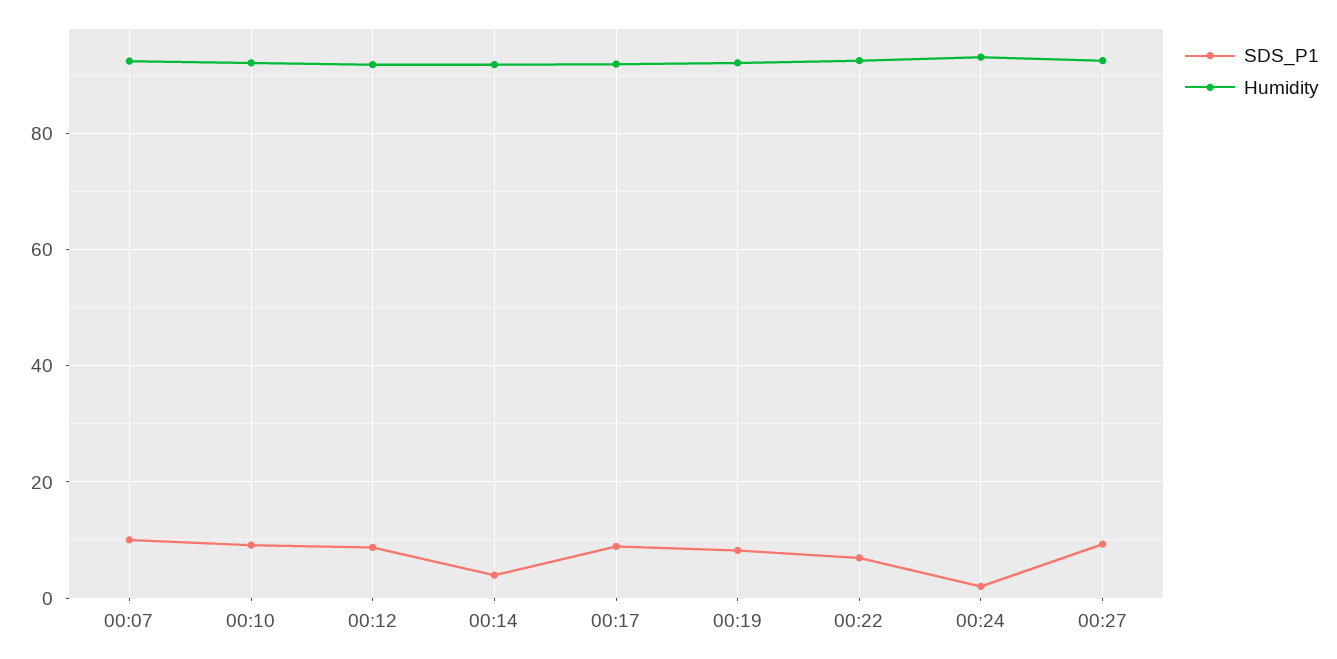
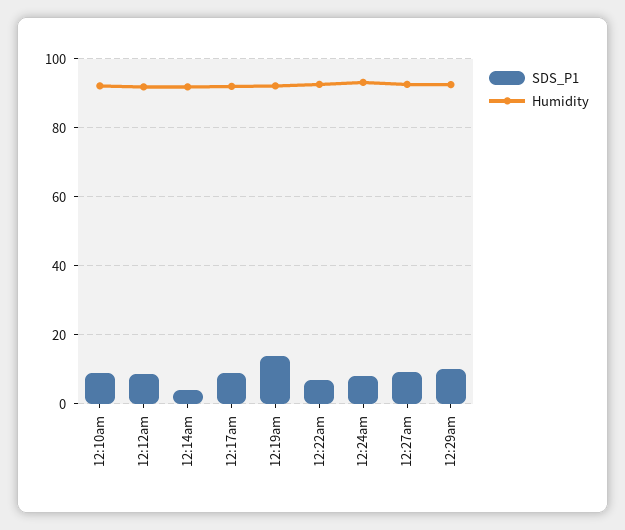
SDS_P1, 00:07: 10 -> none
Humidity, 00:07: 92 -> none
SDS_P1, 00:19: 8 -> 14
SDS_P1, 00:24: 2 -> 8
SDS_P1, 12:29am: none -> 10
Humidity, 12:29am: none -> 92

